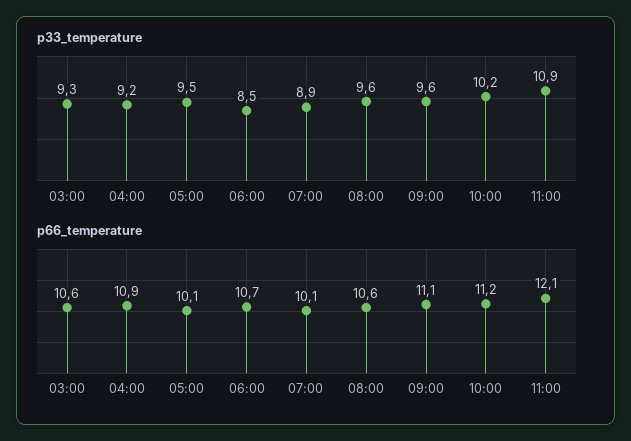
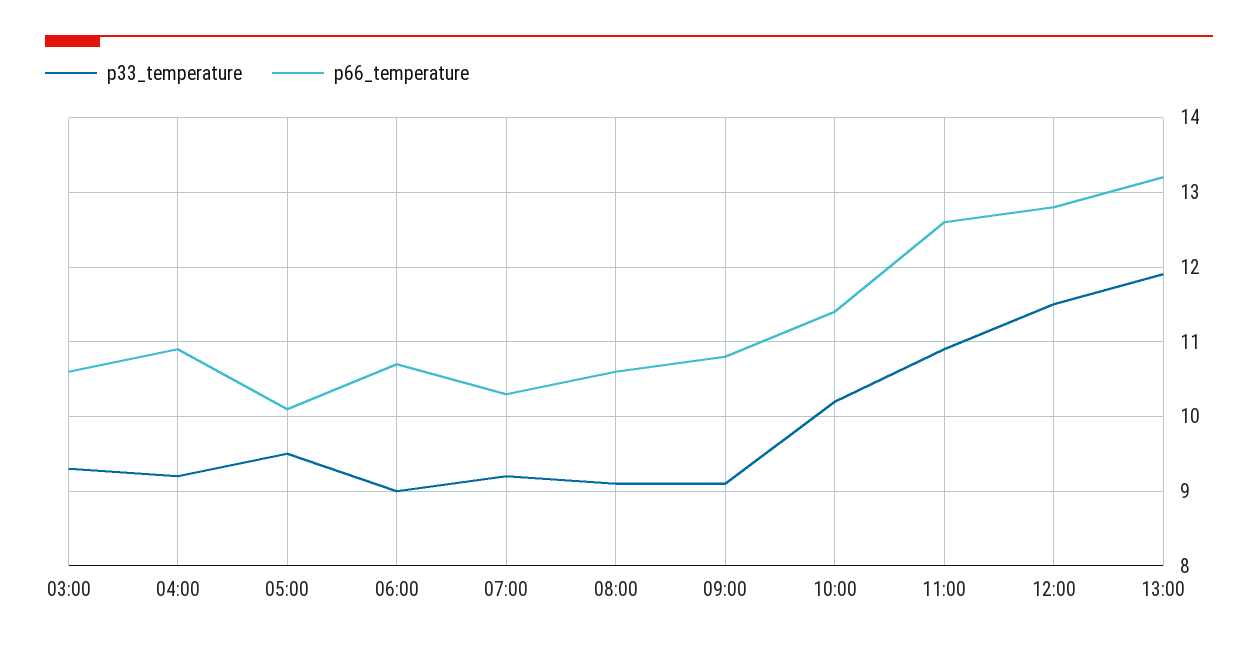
p33_temperature, 06:00: 8.5 -> 9
p33_temperature, 07:00: 8.9 -> 9.2
p33_temperature, 08:00: 9.6 -> 9.1
p33_temperature, 09:00: 9.6 -> 9.1
p66_temperature, 07:00: 10.1 -> 10.3
p66_temperature, 09:00: 11.1 -> 10.8
p66_temperature, 10:00: 11.2 -> 11.4
p66_temperature, 11:00: 12.1 -> 12.6
p33_temperature, 12:00: none -> 11.5
p66_temperature, 12:00: none -> 12.8
p33_temperature, 13:00: none -> 11.9
p66_temperature, 13:00: none -> 13.2

